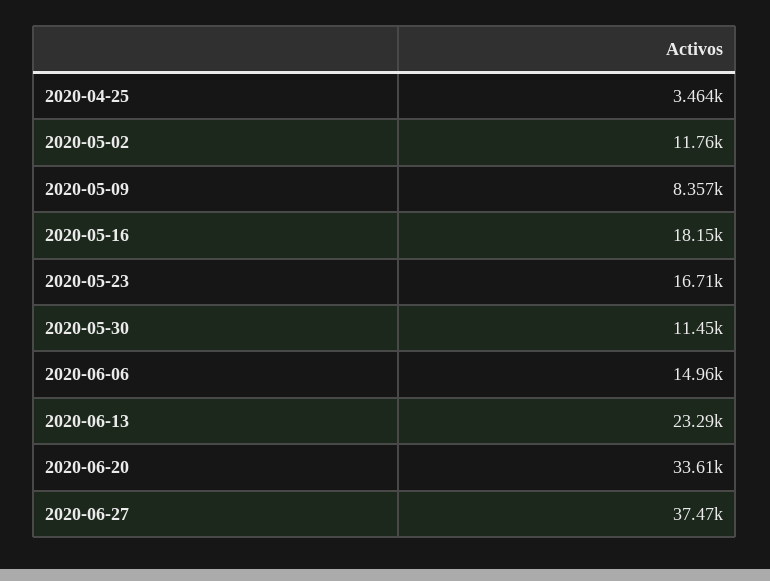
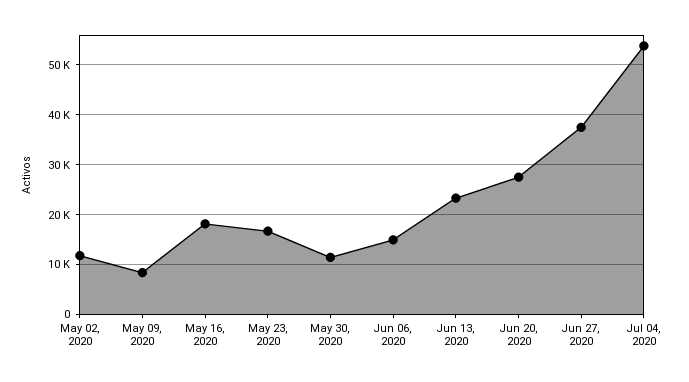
2020-04-25: 3464 -> none
2020-06-20: 33610 -> 28000
Jul 04, 2020: none -> 54000

